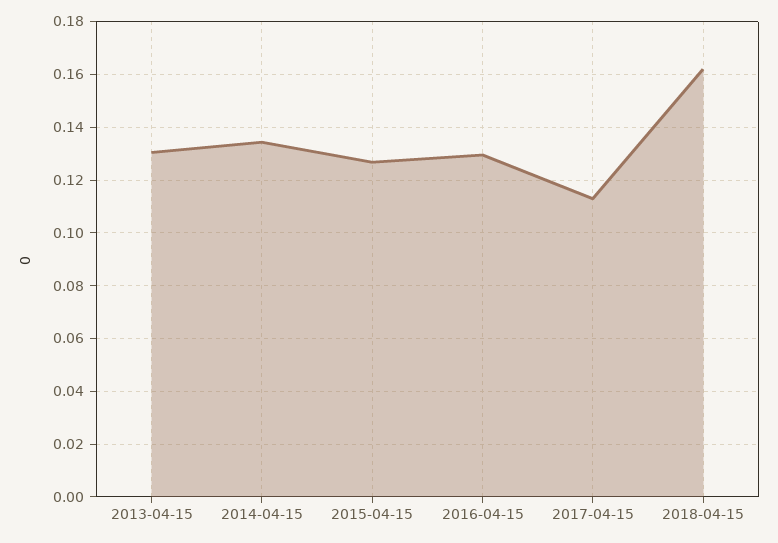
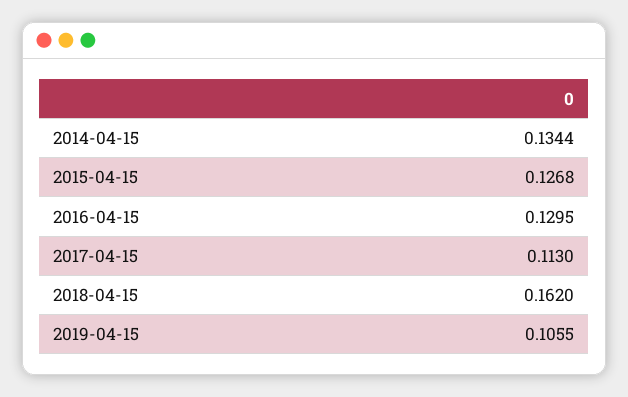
2013-04-15: 0.13 -> none
2019-04-15: none -> 0.1055

